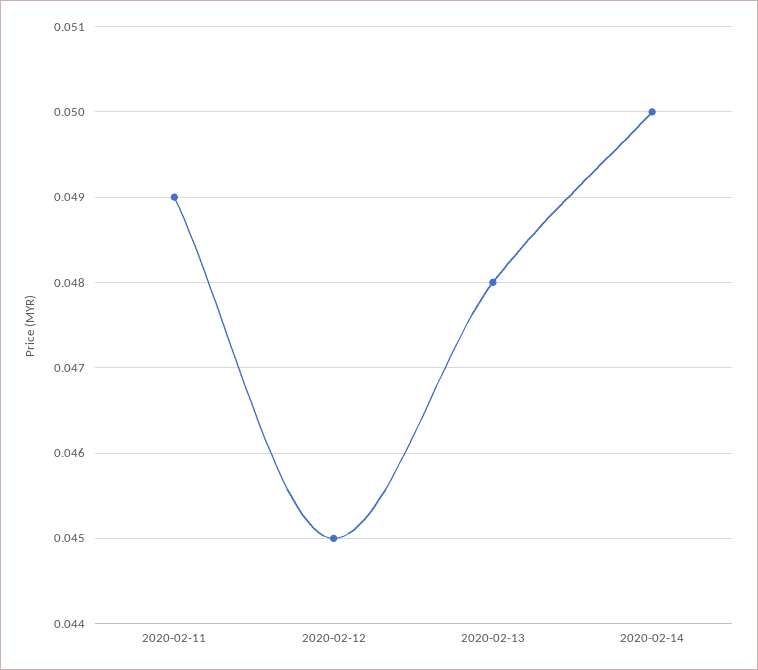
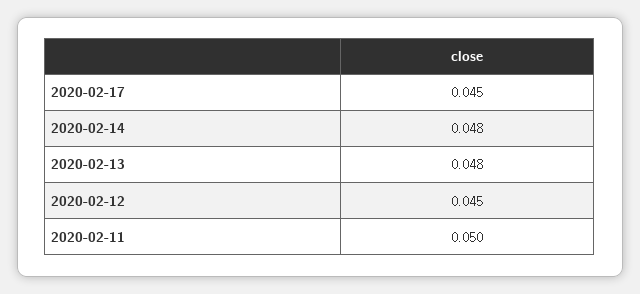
2020-02-11: 0.049 -> 0.05
2020-02-14: 0.05 -> 0.048
2020-02-17: none -> 0.045

